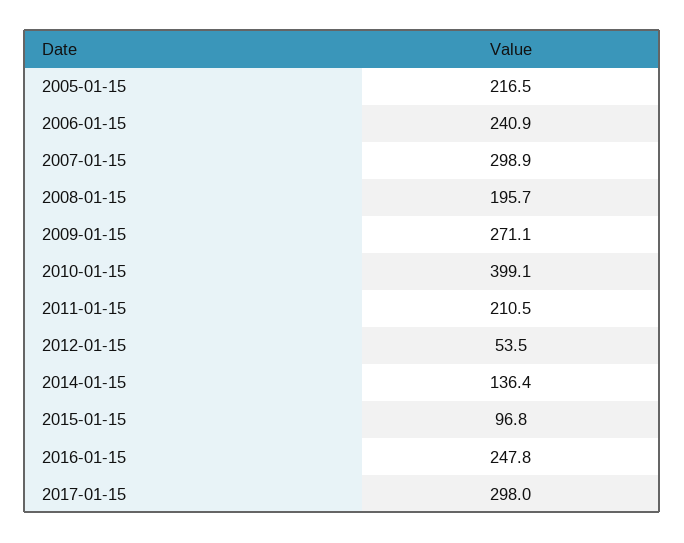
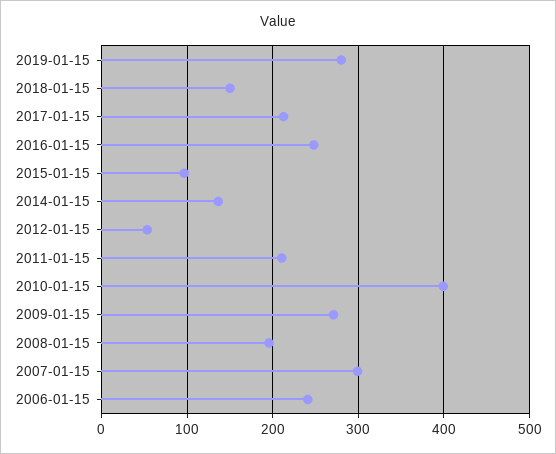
2005-01-15: 216.5 -> none
2017-01-15: 298 -> 210
2019-01-15: none -> 280
2018-01-15: none -> 150

